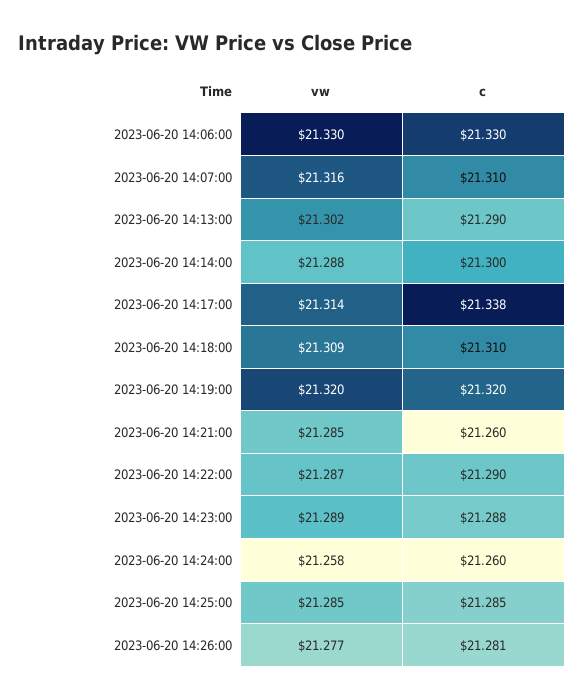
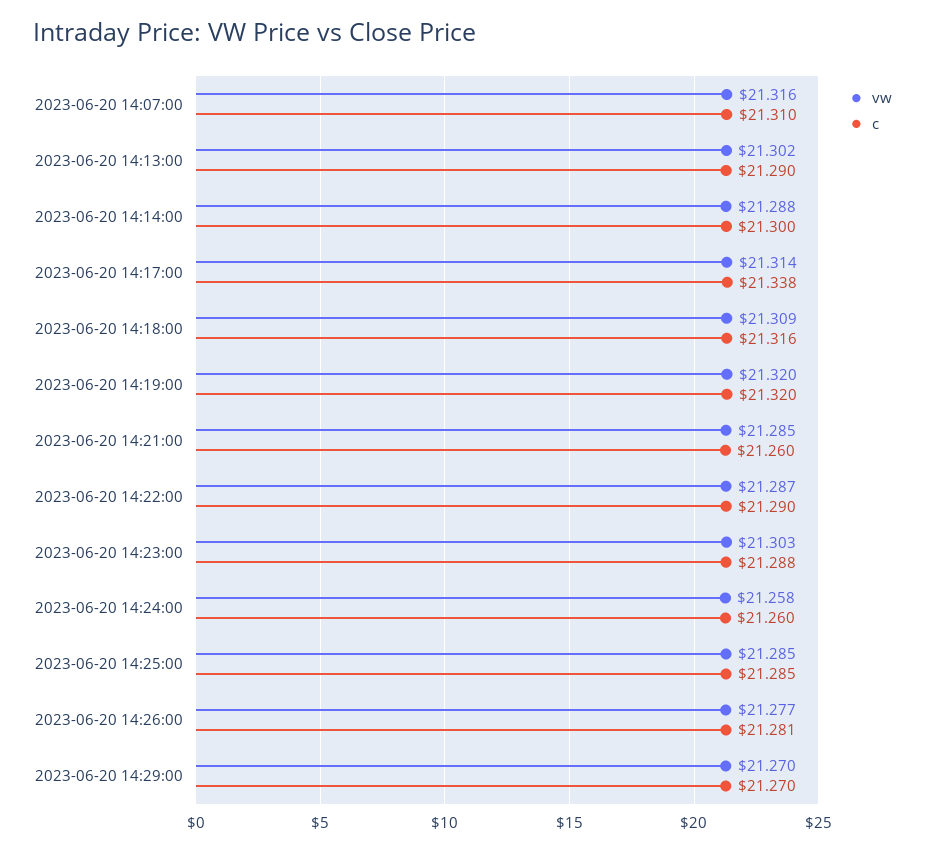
vw, 2023-06-20 14:06:00: 21.33 -> none
c, 2023-06-20 14:06:00: 21.33 -> none
c, 2023-06-20 14:18:00: 21.31 -> 21.316
vw, 2023-06-20 14:23:00: 21.289 -> 21.303
vw, 2023-06-20 14:29:00: none -> 21.27
c, 2023-06-20 14:29:00: none -> 21.27

